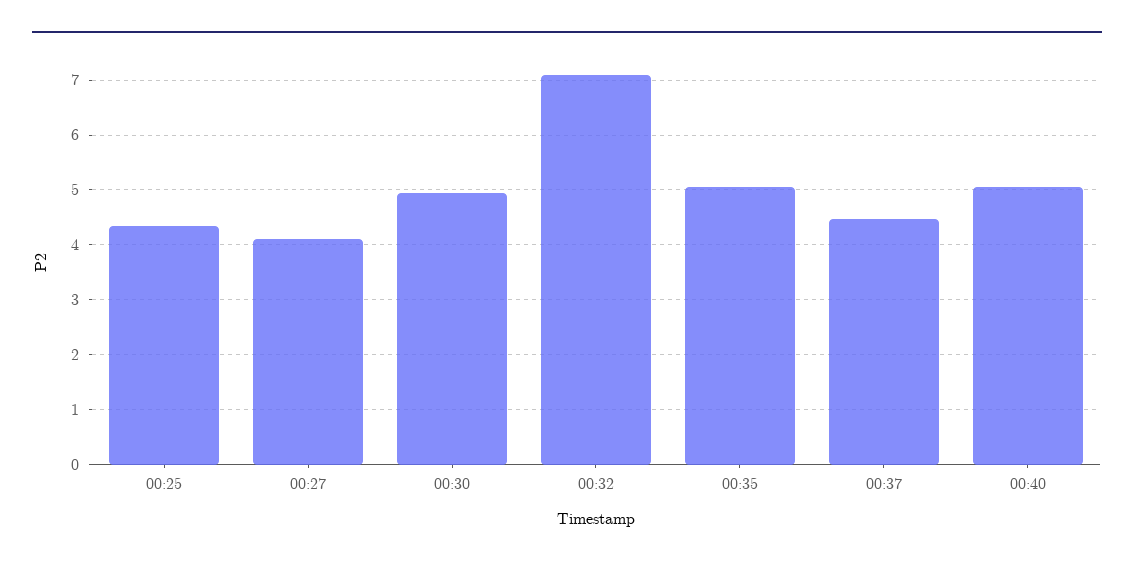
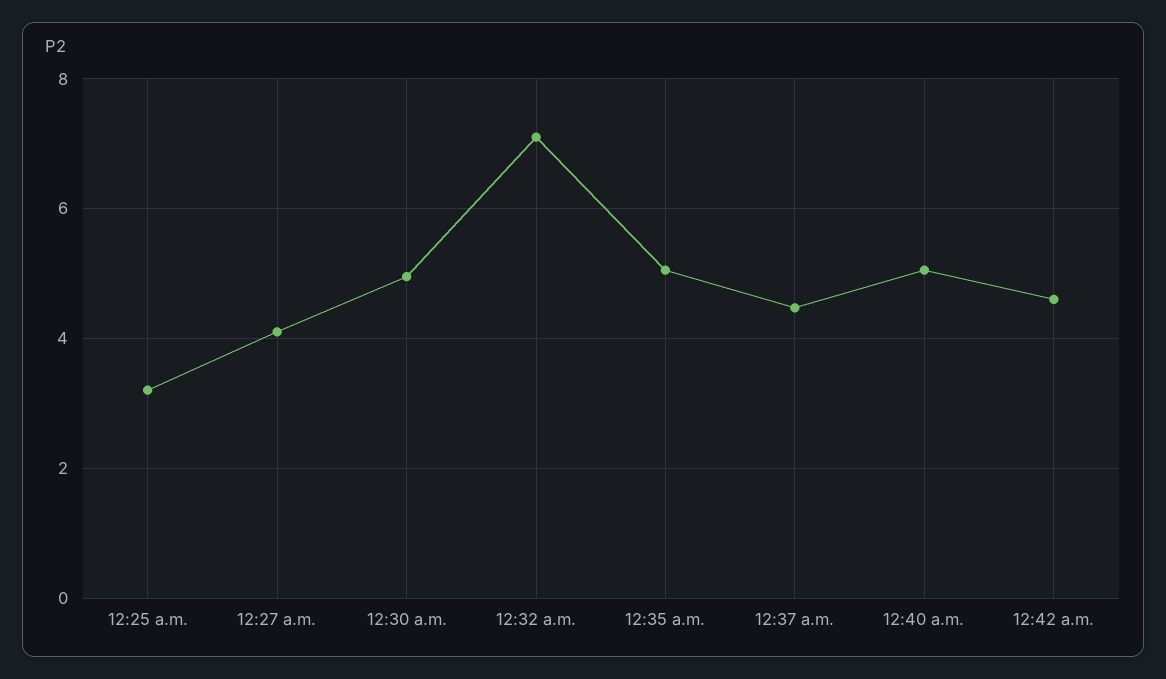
00:25: 4.4 -> 3.2
12:42 a.m.: none -> 4.6

